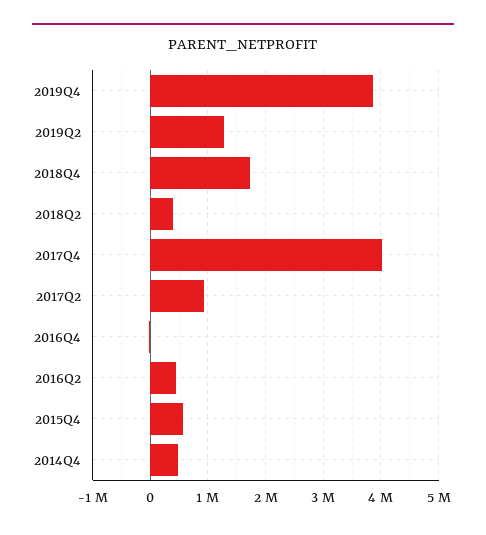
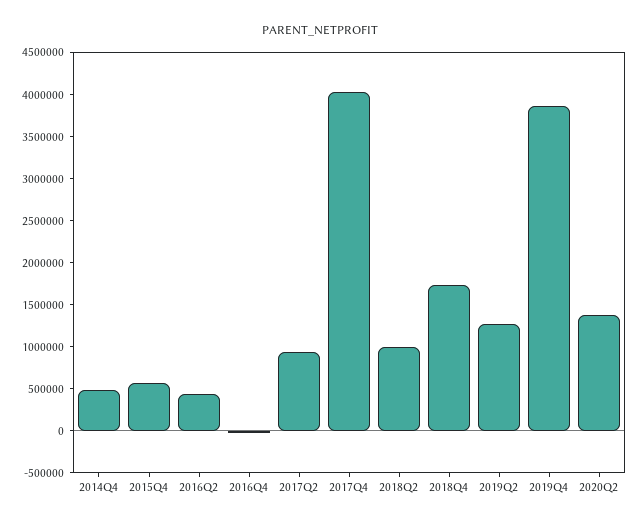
2018Q2: 400000 -> 1000000
2020Q2: none -> 1400000

